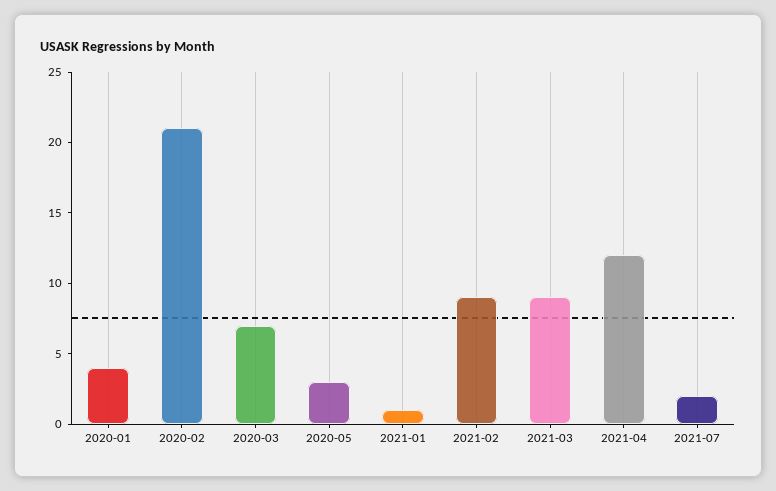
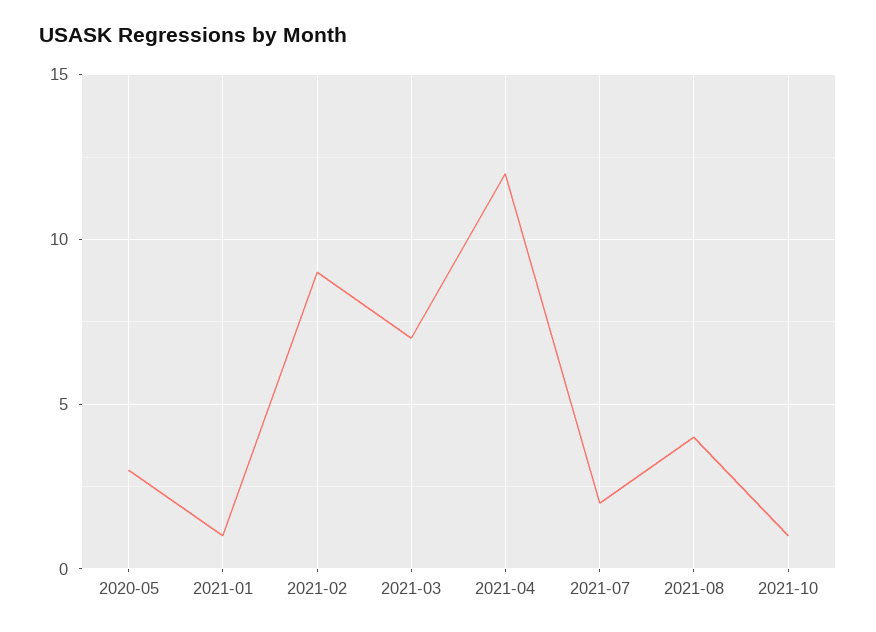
2020-01: 4 -> none
2020-02: 21 -> none
2020-03: 7 -> none
2021-03: 9 -> 7
2021-08: none -> 4
2021-10: none -> 1

